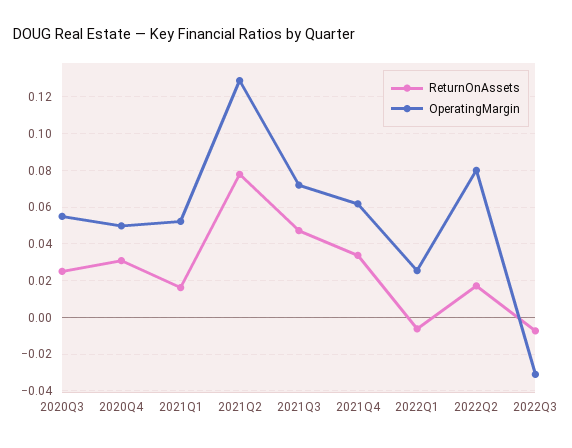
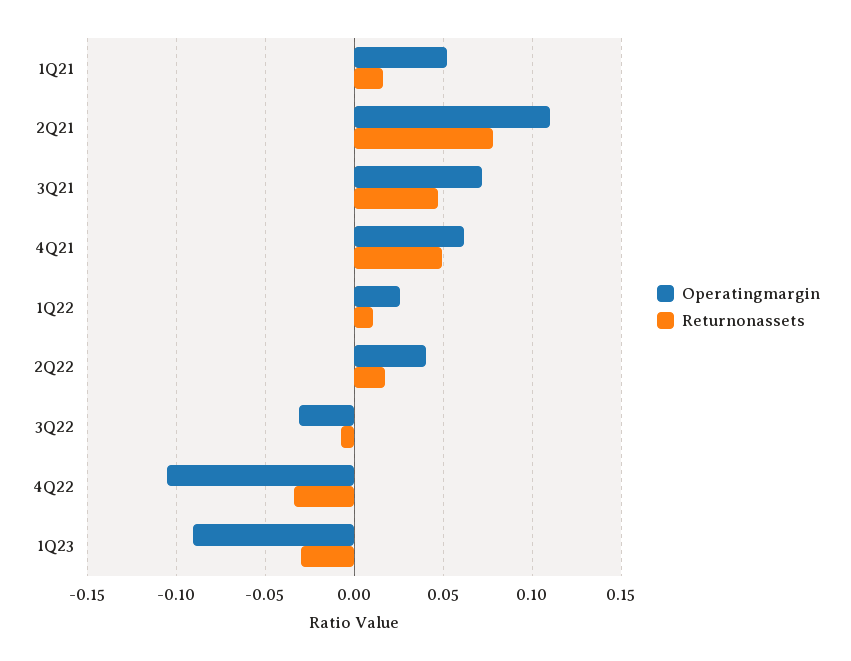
ReturnOnAssets, 2020Q3: 0.025 -> none
OperatingMargin, 2020Q3: 0.055 -> none
ReturnOnAssets, 2020Q4: 0.03 -> none
OperatingMargin, 2020Q4: 0.05 -> none
OperatingMargin, 2021Q2: 0.13 -> 0.11
ReturnOnAssets, 2021Q4: 0.035 -> 0.05
ReturnOnAssets, 2022Q1: -0.005 -> 0.01
OperatingMargin, 2022Q2: 0.08 -> 0.04
OperatingMargin, 4Q22: none -> -0.105
ReturnOnAssets, 4Q22: none -> -0.035
OperatingMargin, 1Q23: none -> -0.09
ReturnOnAssets, 1Q23: none -> -0.03

